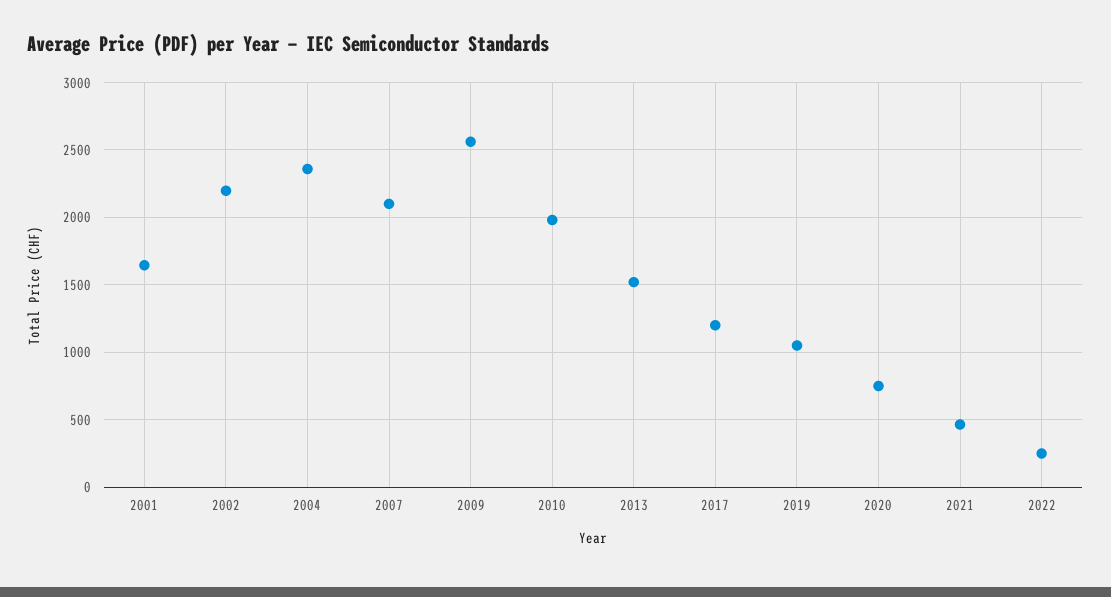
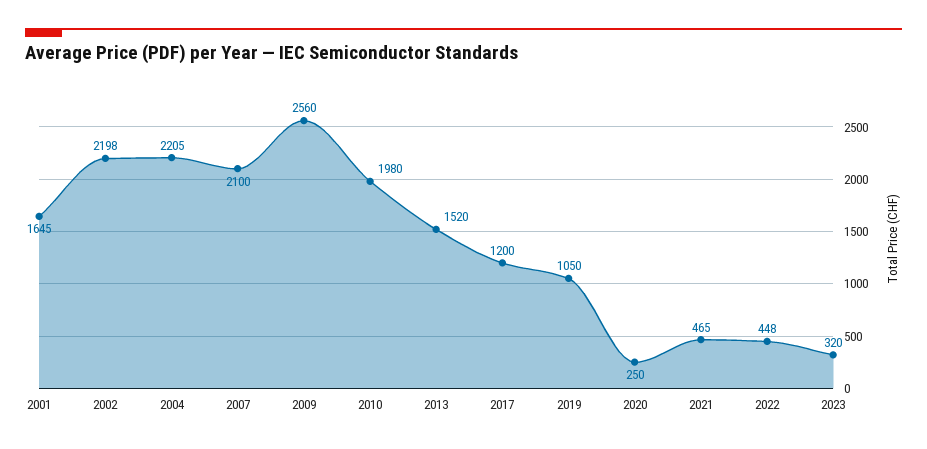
2004: 2350 -> 2205
2020: 750 -> 250
2022: 250 -> 448
2023: none -> 320

